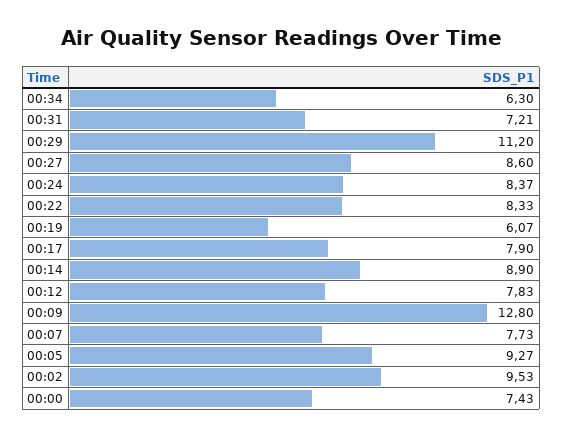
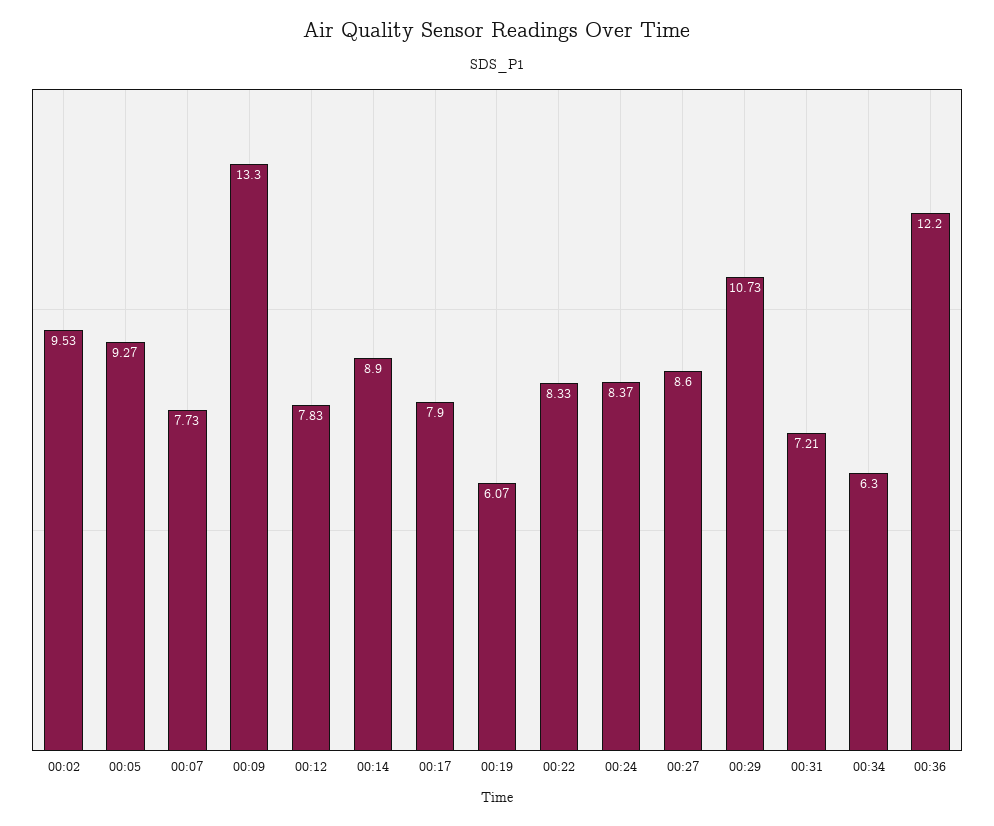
00:29: 11.2 -> 10.73
00:09: 12.8 -> 13.3
00:00: 7.43 -> none
00:36: none -> 12.2

